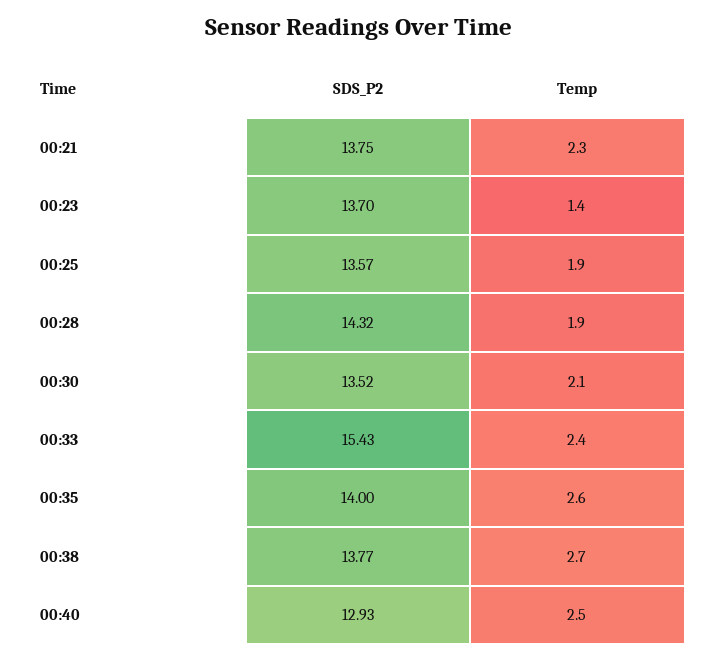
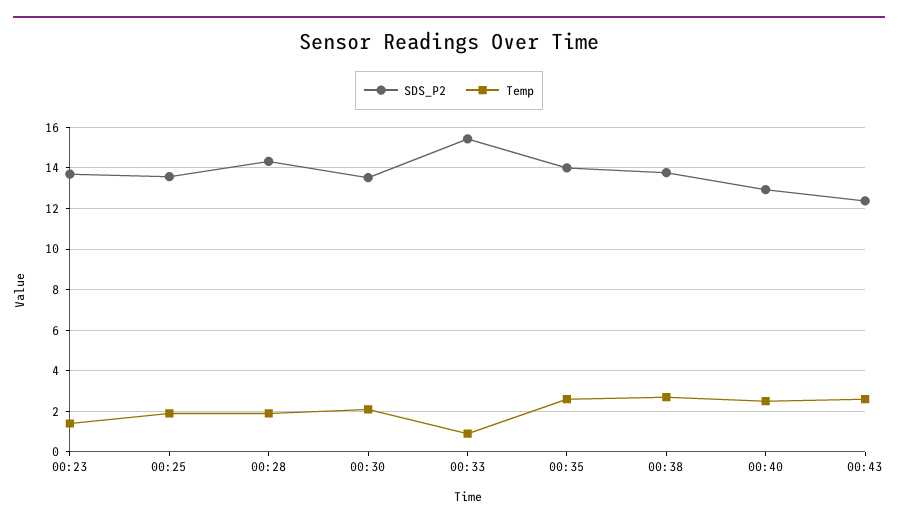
SDS_P2, 00:21: 13.75 -> none
Temp, 00:21: 2.3 -> none
Temp, 00:33: 2.4 -> 1
SDS_P2, 00:43: none -> 12.5
Temp, 00:43: none -> 2.5

